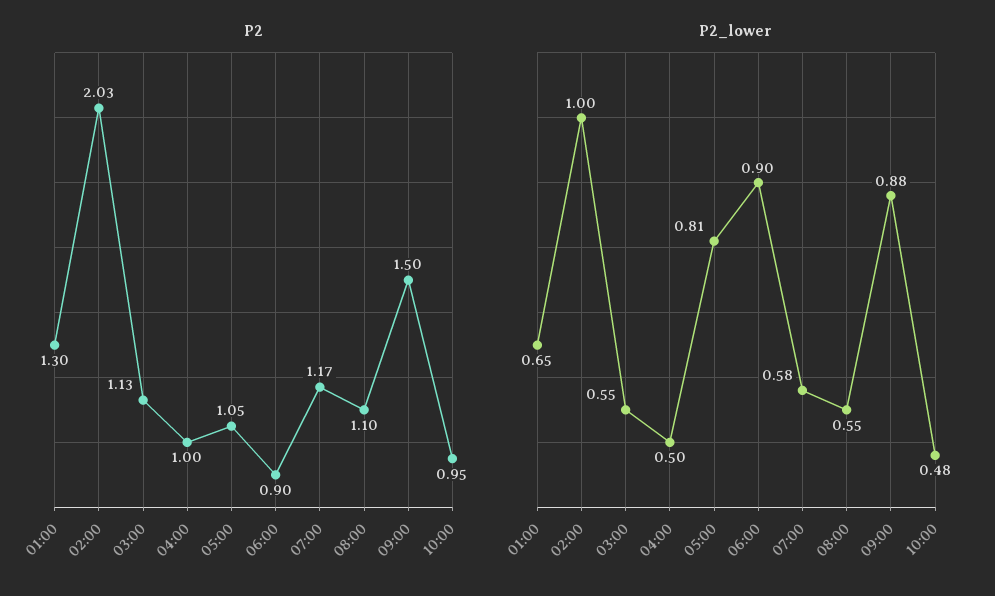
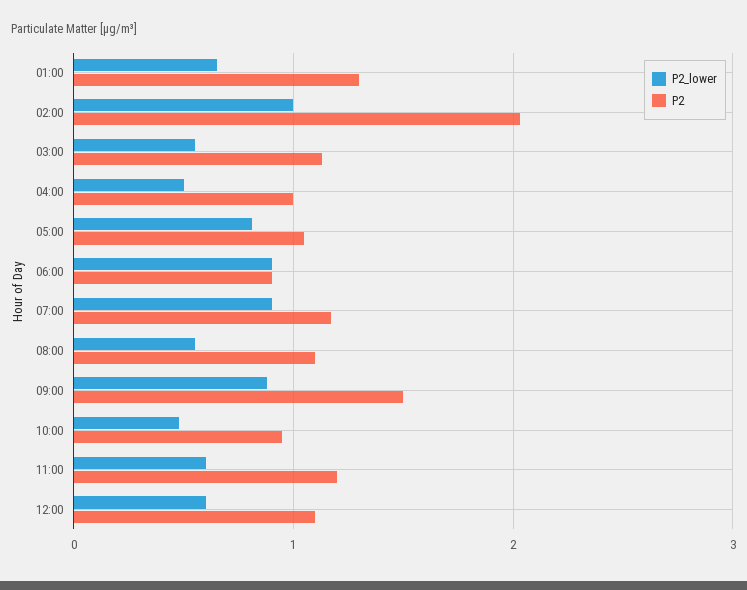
P2_lower, 07:00: 0.58 -> 0.9
P2_lower, 11:00: none -> 0.6
P2, 11:00: none -> 1.2
P2_lower, 12:00: none -> 0.6
P2, 12:00: none -> 1.1

